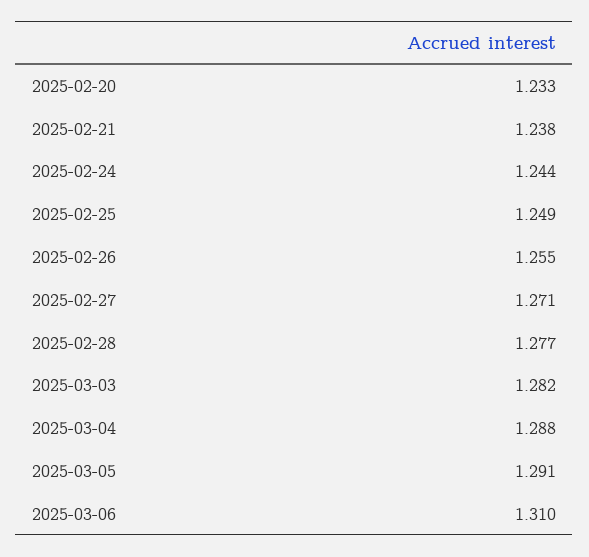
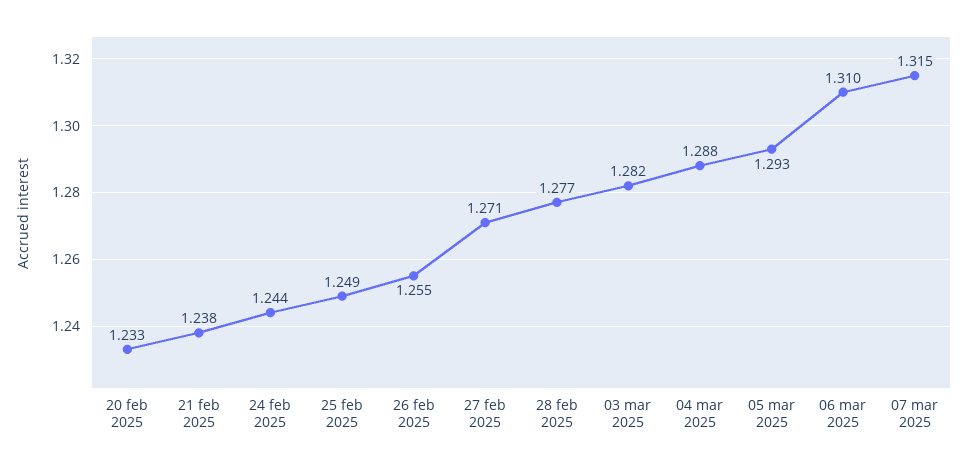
2025-03-05: 1.291 -> 1.293
07 mar 2025: none -> 1.315

